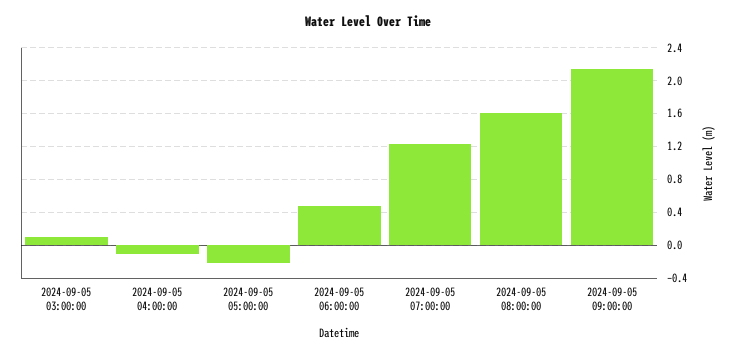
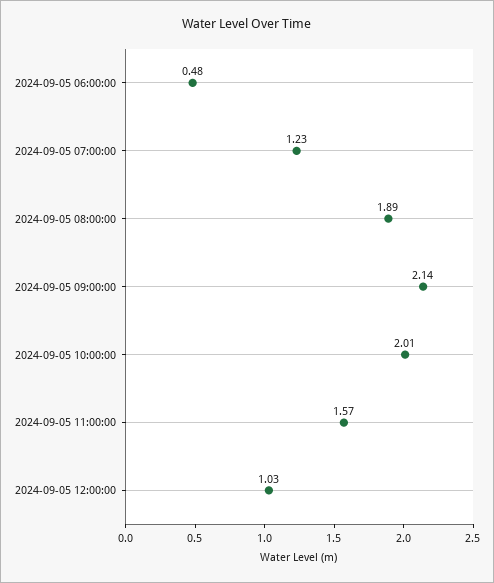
2024-09-05 03:00:00: 0.1 -> none
2024-09-05 04:00:00: -0.1 -> none
2024-09-05 05:00:00: -0.2 -> none
2024-09-05 08:00:00: 1.6 -> 1.89
2024-09-05 10:00:00: none -> 2.01
2024-09-05 11:00:00: none -> 1.57
2024-09-05 12:00:00: none -> 1.03

